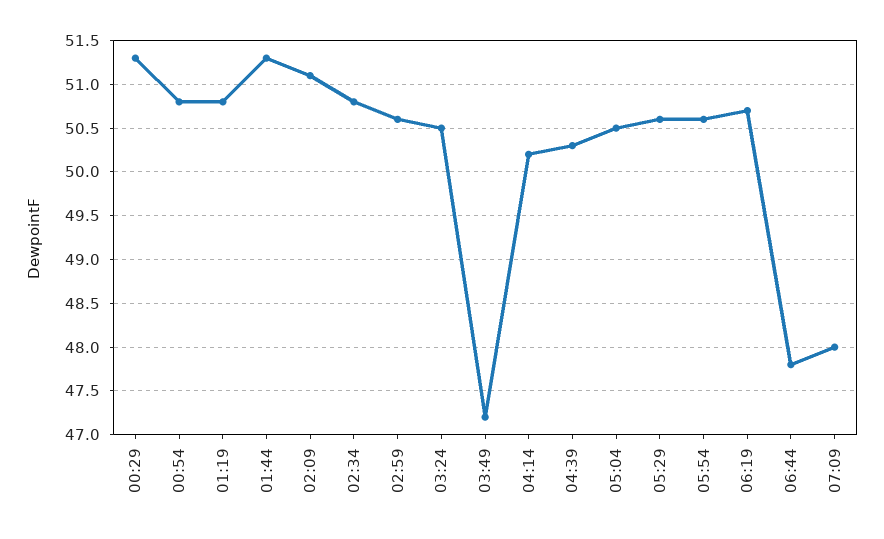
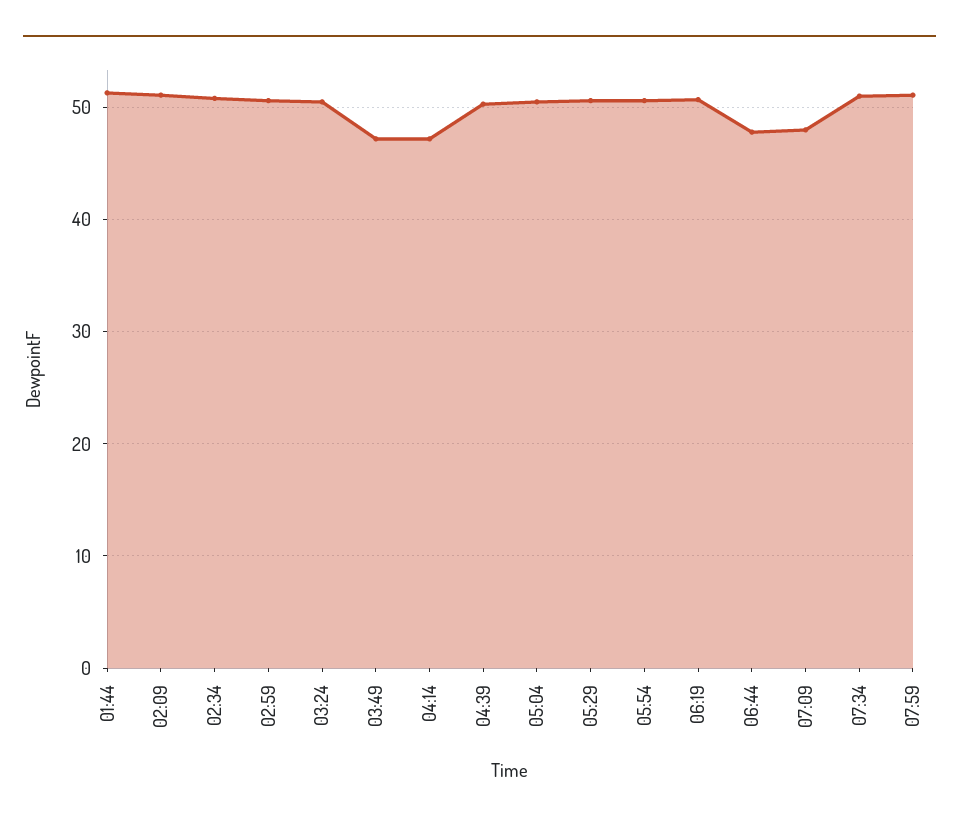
00:29: 51.3 -> none
00:54: 50.8 -> none
01:19: 50.8 -> none
04:14: 50.2 -> 47
07:34: none -> 51
07:59: none -> 51

